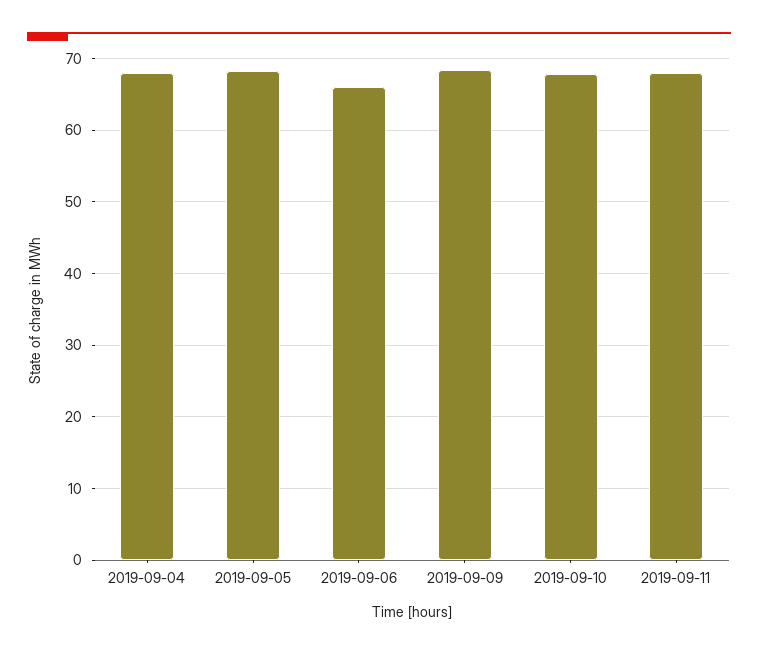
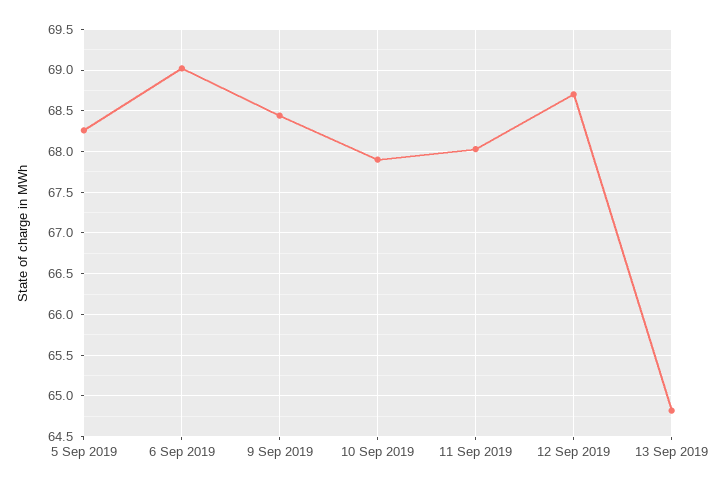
2019-09-04: 68 -> none
2019-09-06: 66 -> 69
12 Sep 2019: none -> 68.7
13 Sep 2019: none -> 64.8

